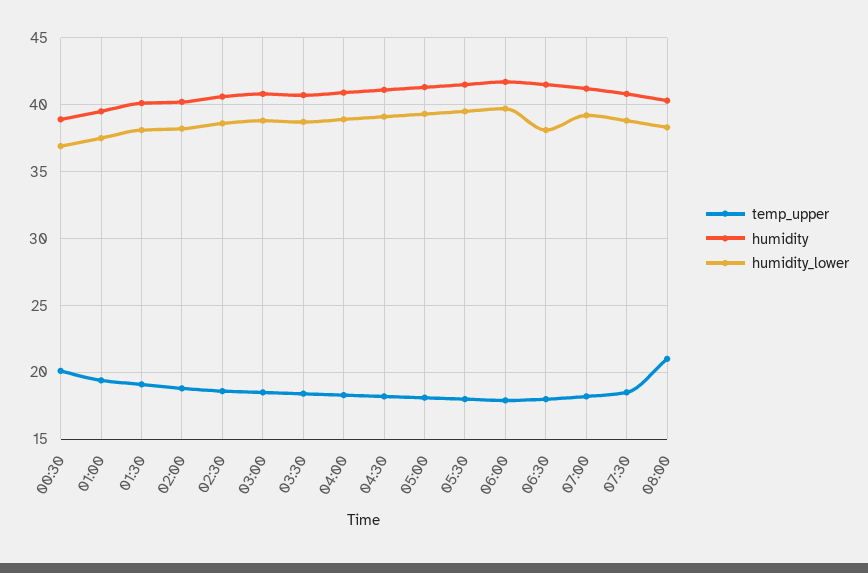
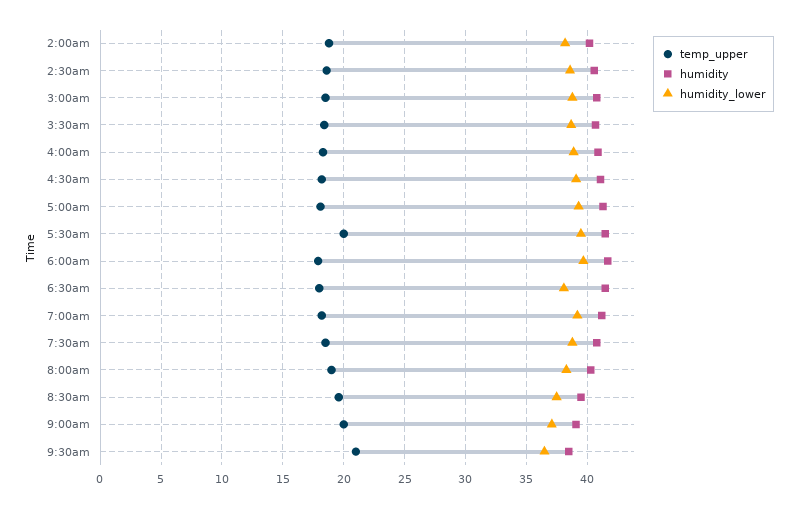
temp_upper, 00:30: 20 -> none
humidity, 00:30: 39 -> none
humidity_lower, 00:30: 37 -> none
temp_upper, 01:00: 19.5 -> none
humidity, 01:00: 39.5 -> none
humidity_lower, 01:00: 37.5 -> none
temp_upper, 01:30: 19 -> none
humidity, 01:30: 40 -> none
humidity_lower, 01:30: 38 -> none
temp_upper, 05:30: 18 -> 20
temp_upper, 08:00: 21 -> 19
temp_upper, 8:30am: none -> 19.5
humidity, 8:30am: none -> 39.5
humidity_lower, 8:30am: none -> 37.5
temp_upper, 9:00am: none -> 20
humidity, 9:00am: none -> 39
humidity_lower, 9:00am: none -> 37
temp_upper, 9:30am: none -> 21
humidity, 9:30am: none -> 38.5
humidity_lower, 9:30am: none -> 36.5

